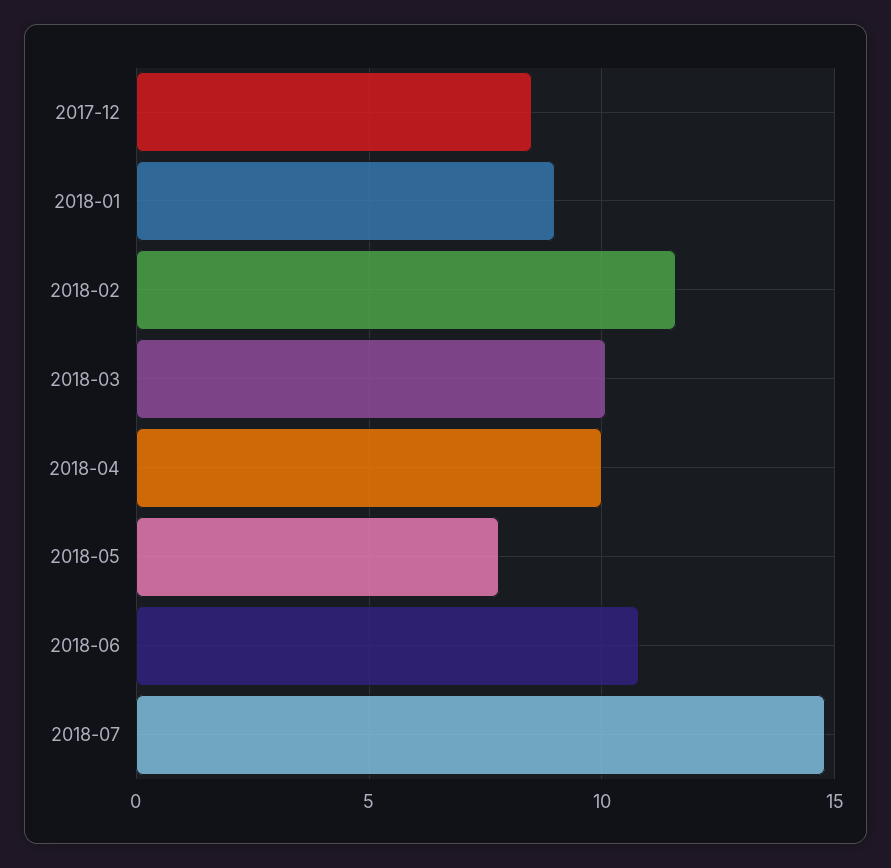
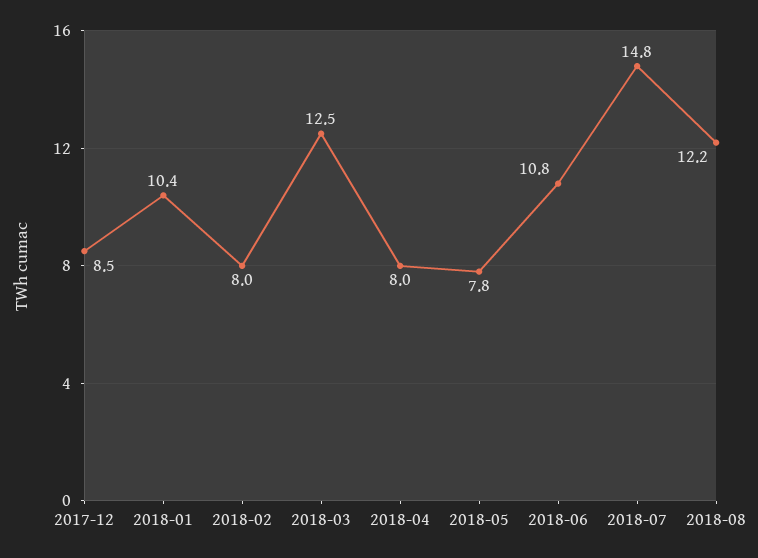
2018-01: 9 -> 10.4
2018-02: 11.5 -> 8
2018-03: 10 -> 12.5
2018-04: 10 -> 8
2018-08: none -> 12.2

